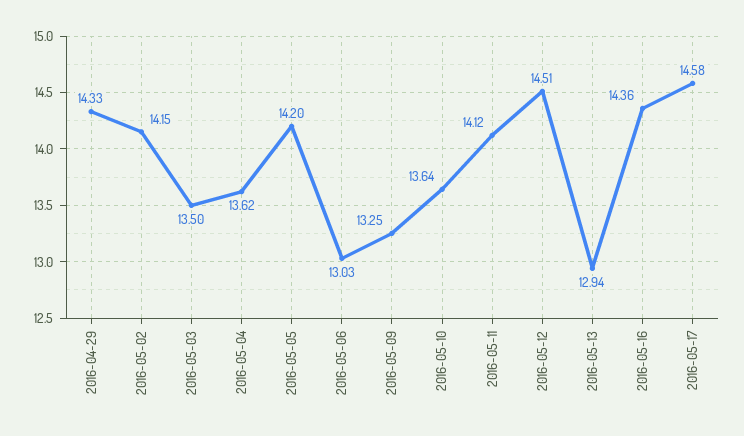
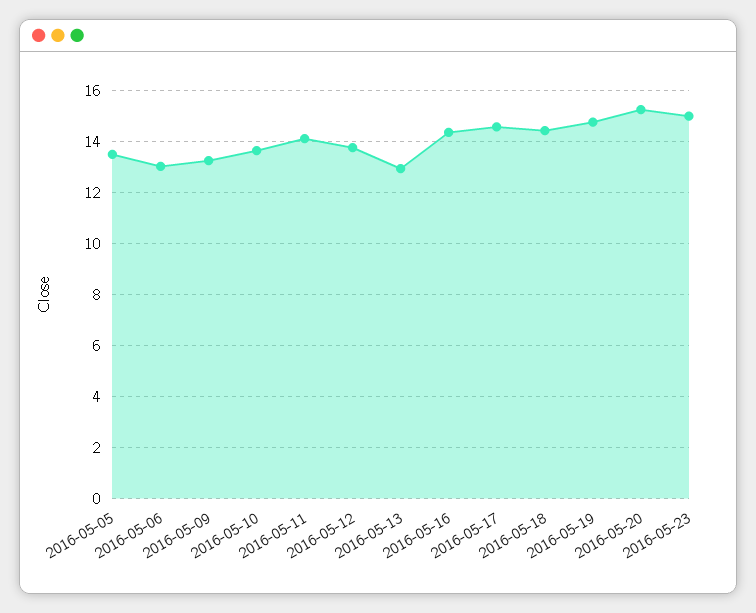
2016-04-29: 14.33 -> none
2016-05-02: 14.15 -> none
2016-05-03: 13.5 -> none
2016-05-04: 13.62 -> none
2016-05-05: 14.2 -> 13.5
2016-05-12: 14.51 -> 13.75
2016-05-18: none -> 14.5
2016-05-19: none -> 14.75
2016-05-20: none -> 15.25
2016-05-23: none -> 15

